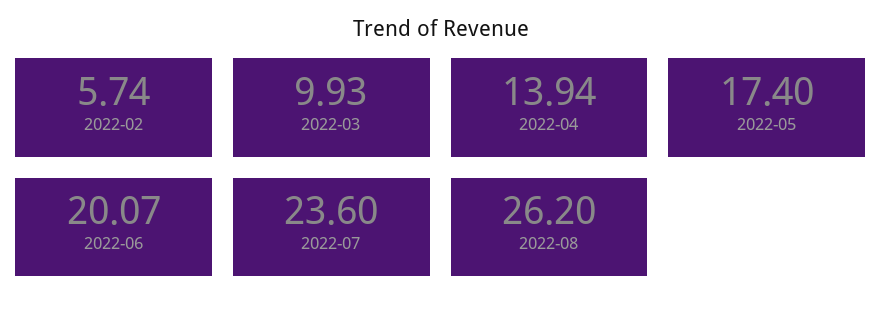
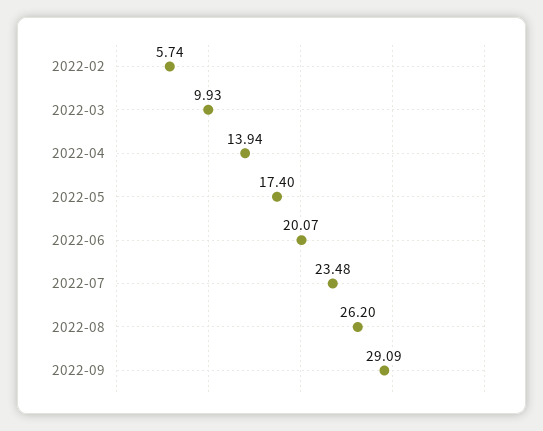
2022-07: 23.6 -> 23.48
2022-09: none -> 29.09

